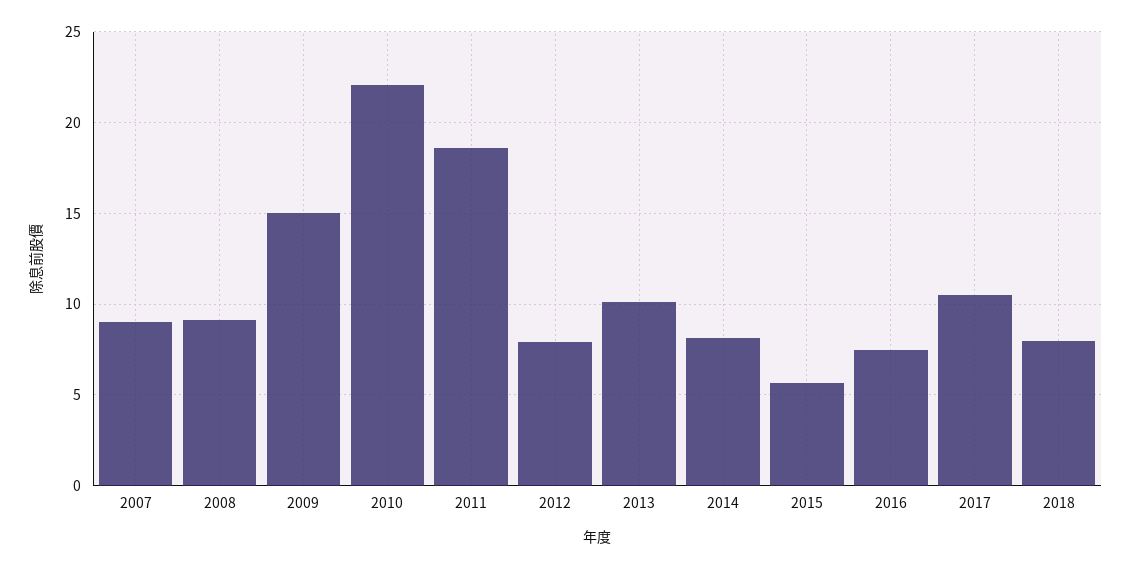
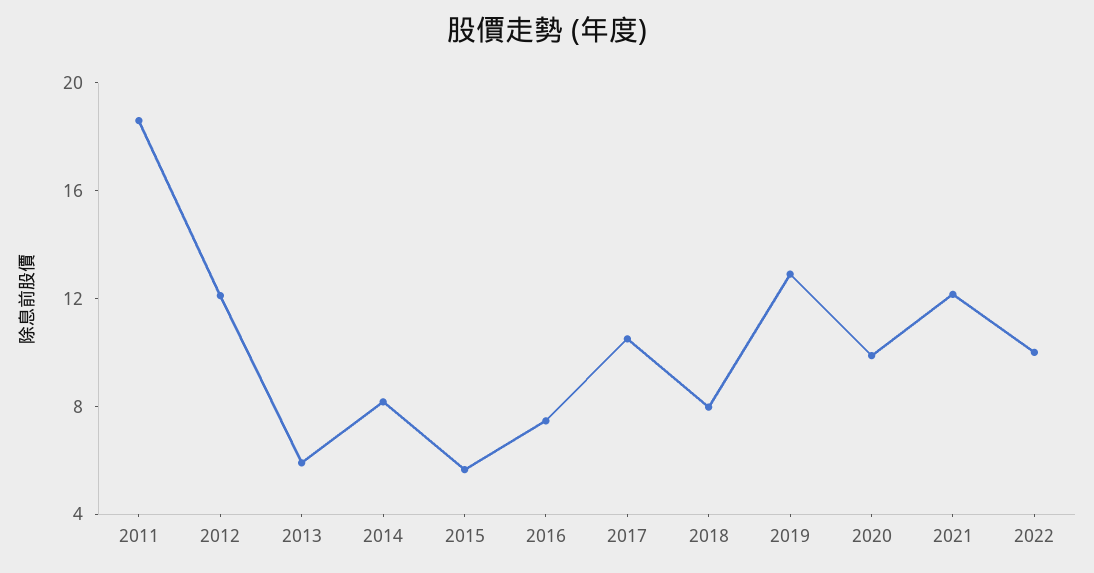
2007: 9 -> none
2008: 9 -> none
2009: 15 -> none
2010: 22 -> none
2012: 8 -> 12
2013: 10 -> 6
2019: none -> 13
2020: none -> 10
2021: none -> 12
2022: none -> 10

